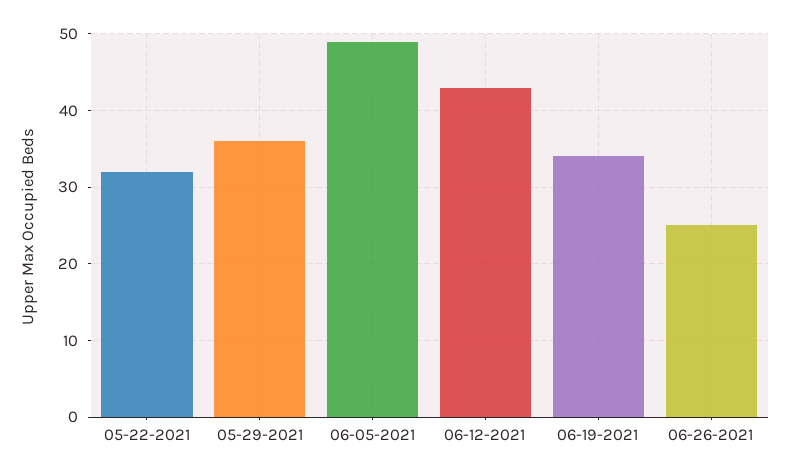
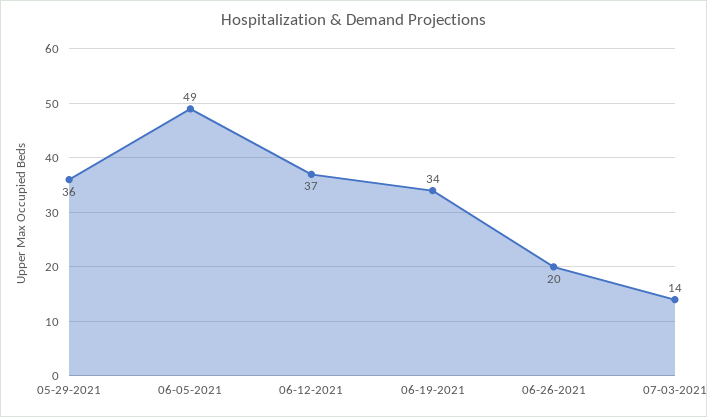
05-22-2021: 32 -> none
06-12-2021: 43 -> 37
06-26-2021: 25 -> 20
07-03-2021: none -> 14

